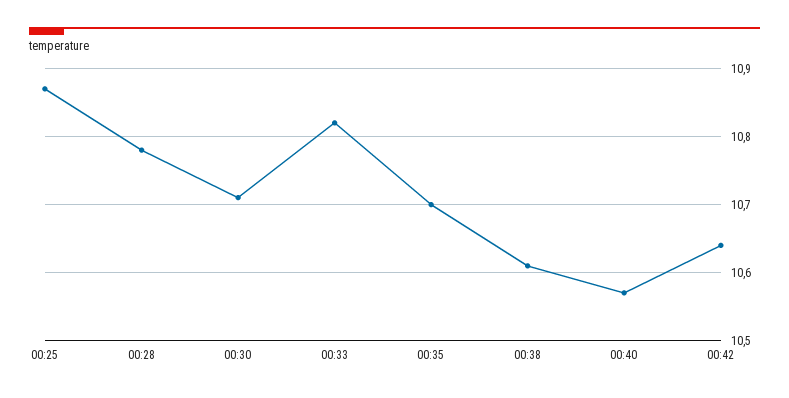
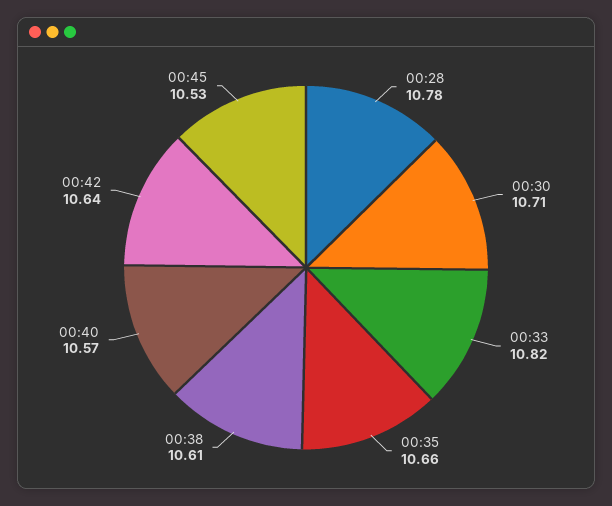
00:25: 10.87 -> none
00:35: 10.7 -> 10.66
00:45: none -> 10.53

